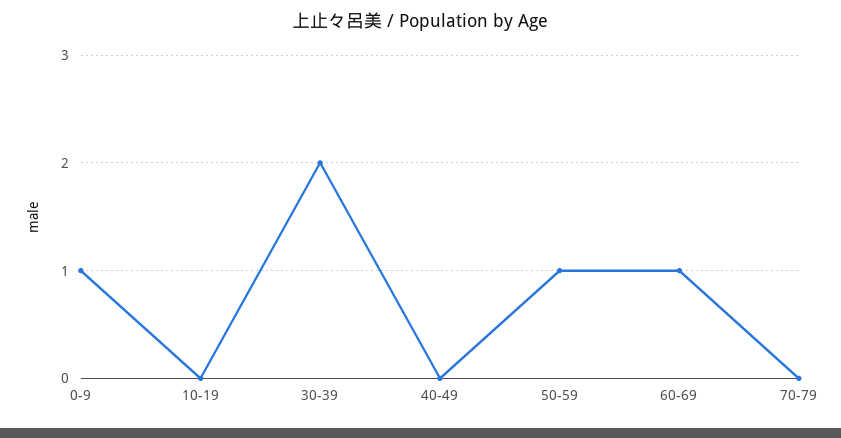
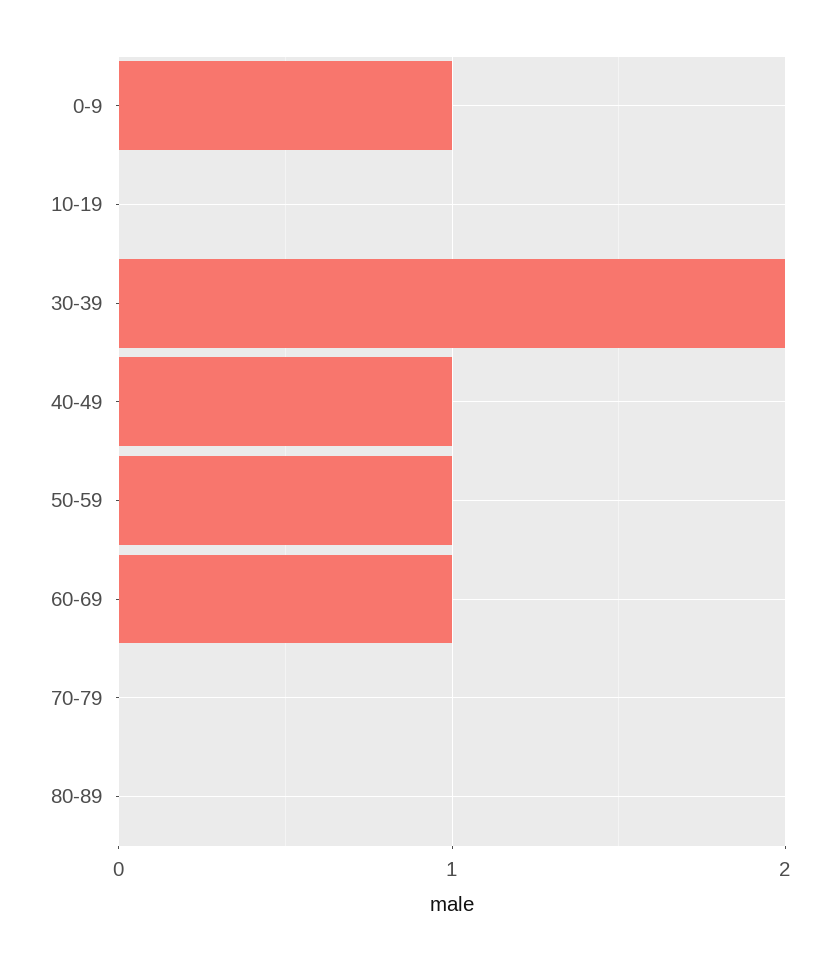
40-49: 0 -> 1
80-89: none -> 0

